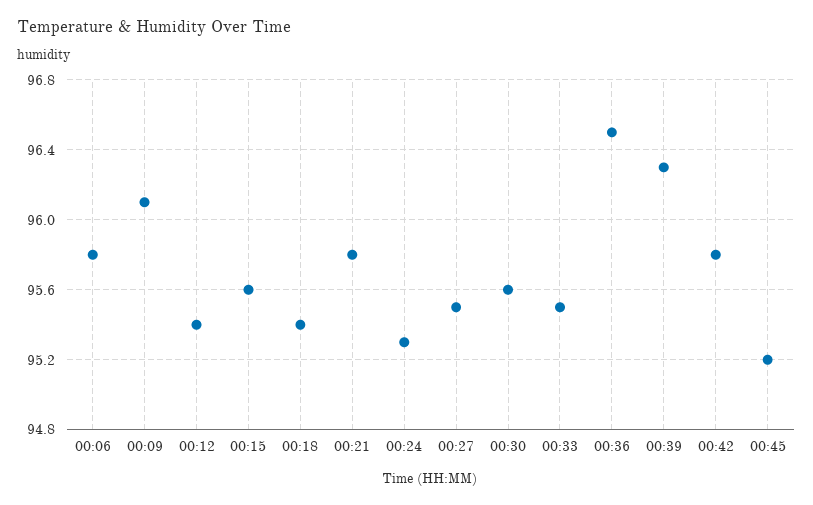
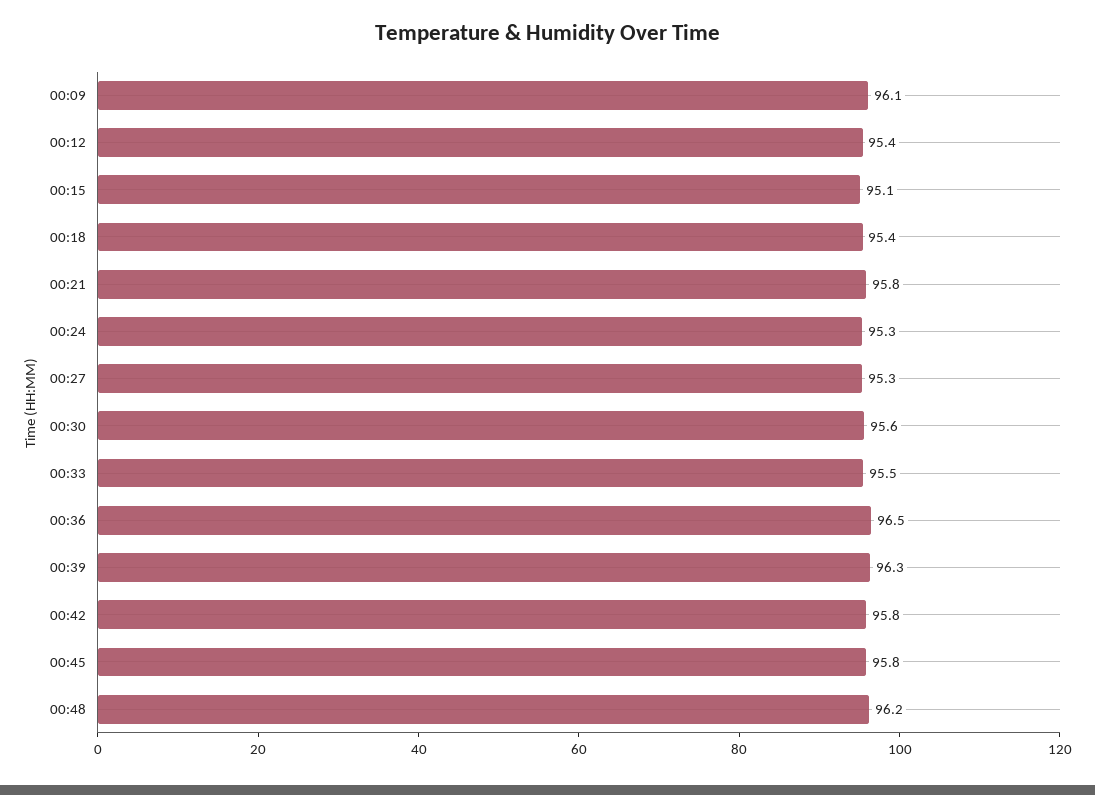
00:06: 95.8 -> none
00:15: 95.6 -> 95.1
00:27: 95.5 -> 95.3
00:45: 95.2 -> 95.8
00:48: none -> 96.2

